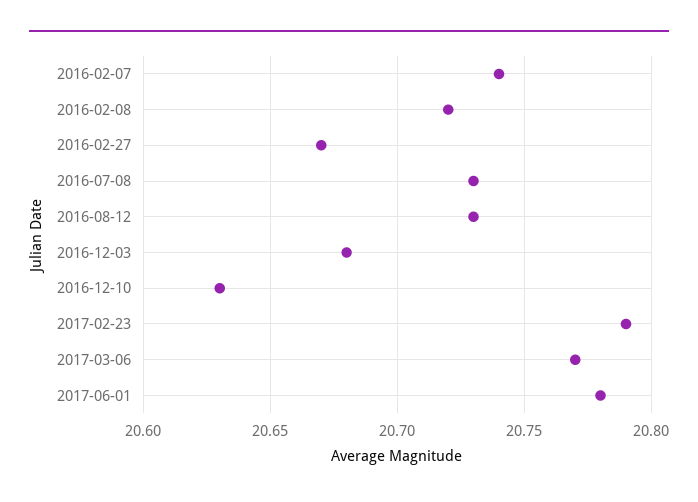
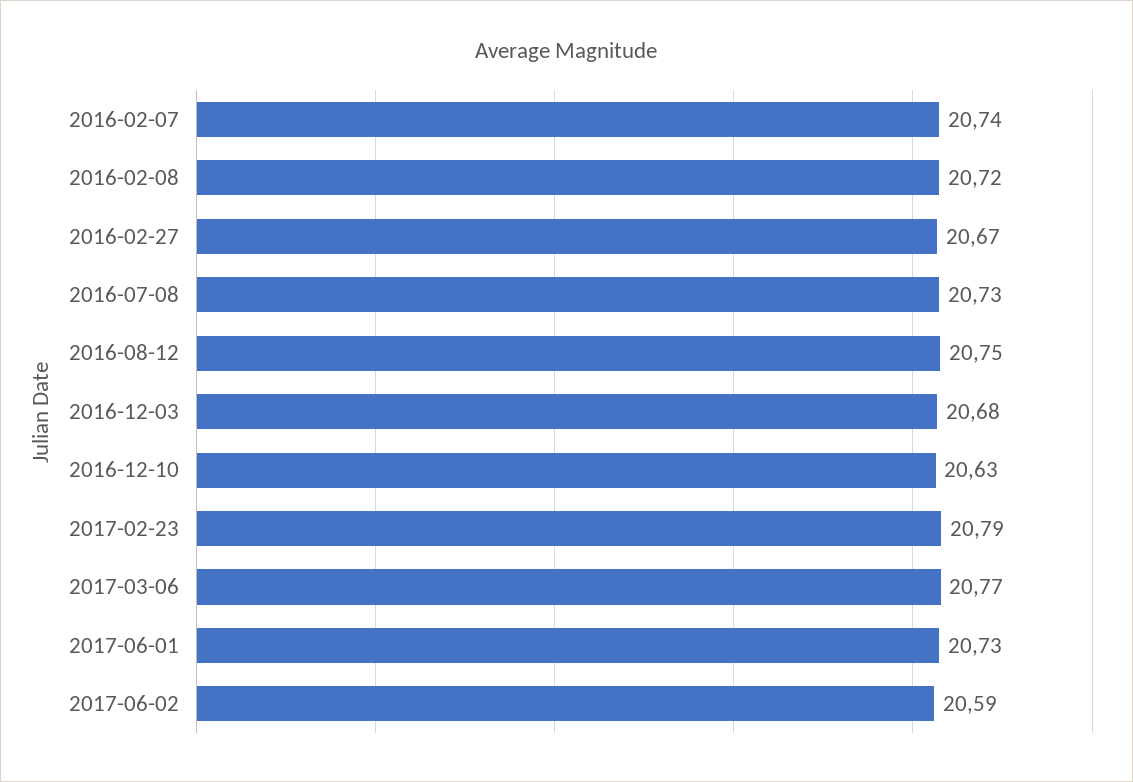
2016-08-12: 20.73 -> 20.75
2017-06-01: 20.78 -> 20.73
2017-06-02: none -> 20.59

